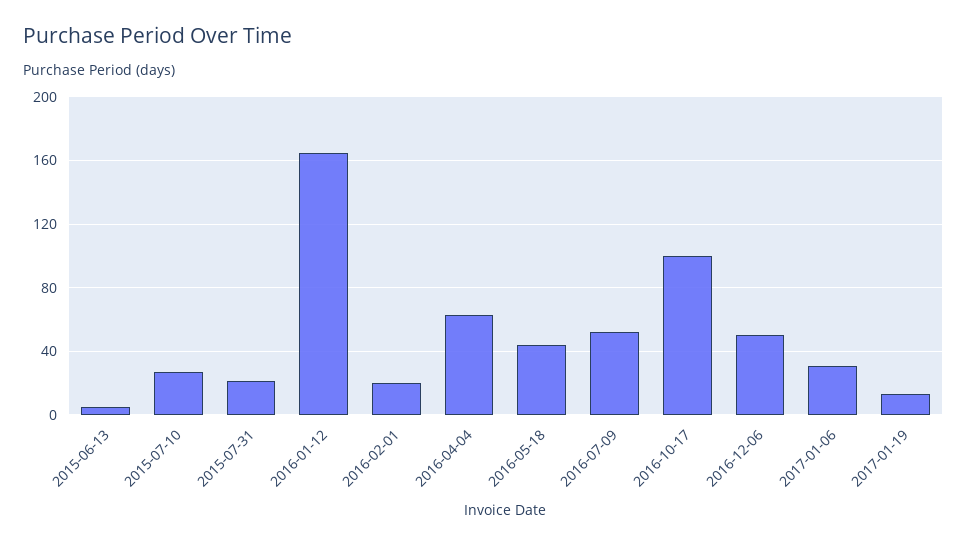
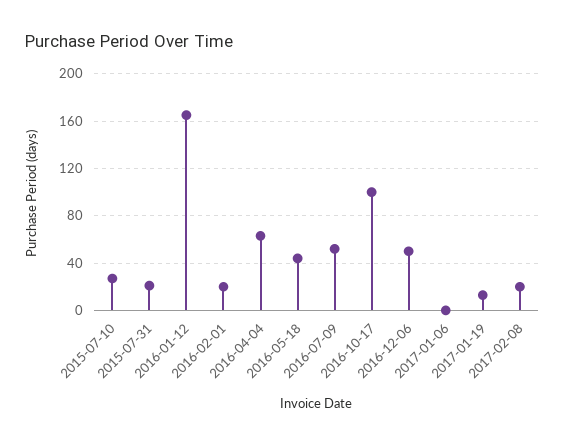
2015-06-13: 5 -> none
2017-01-06: 30 -> 0
2017-02-08: none -> 20

